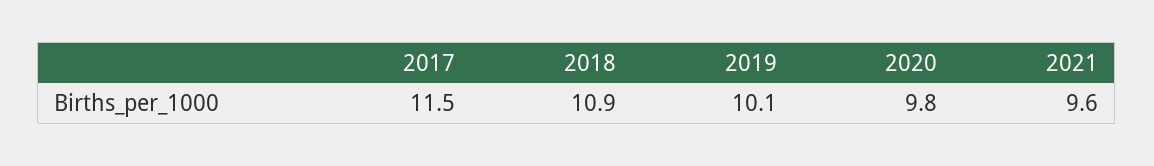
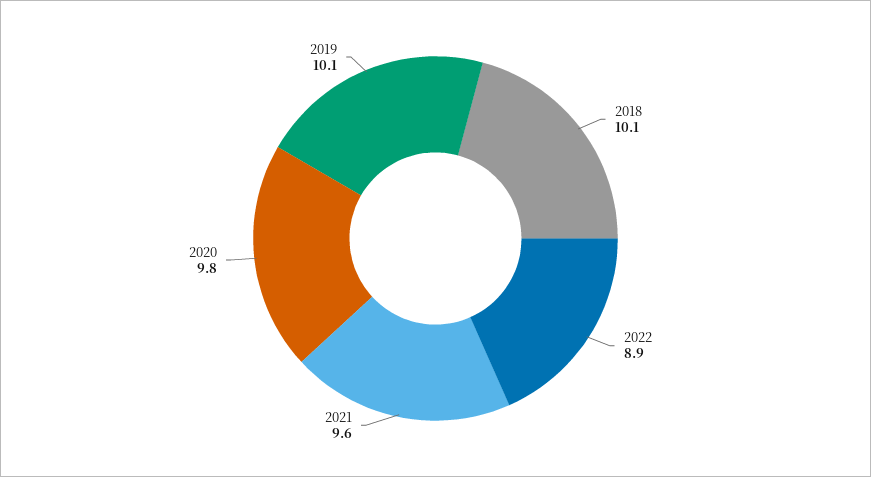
2017: 11.5 -> none
2018: 10.9 -> 10.1
2022: none -> 8.9

